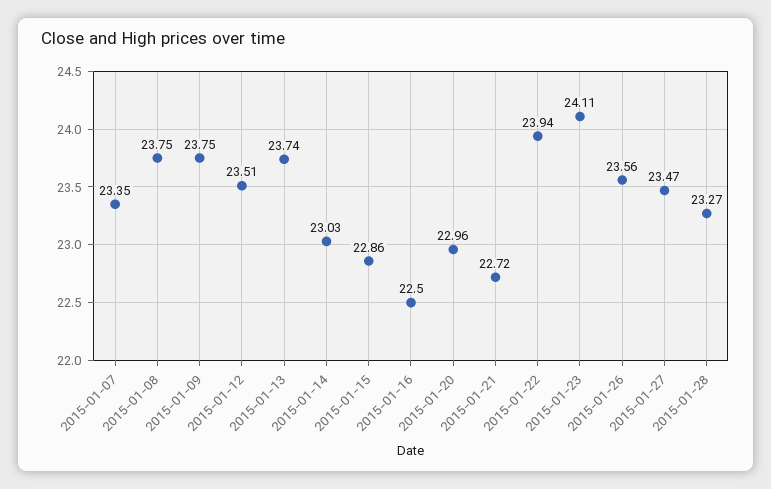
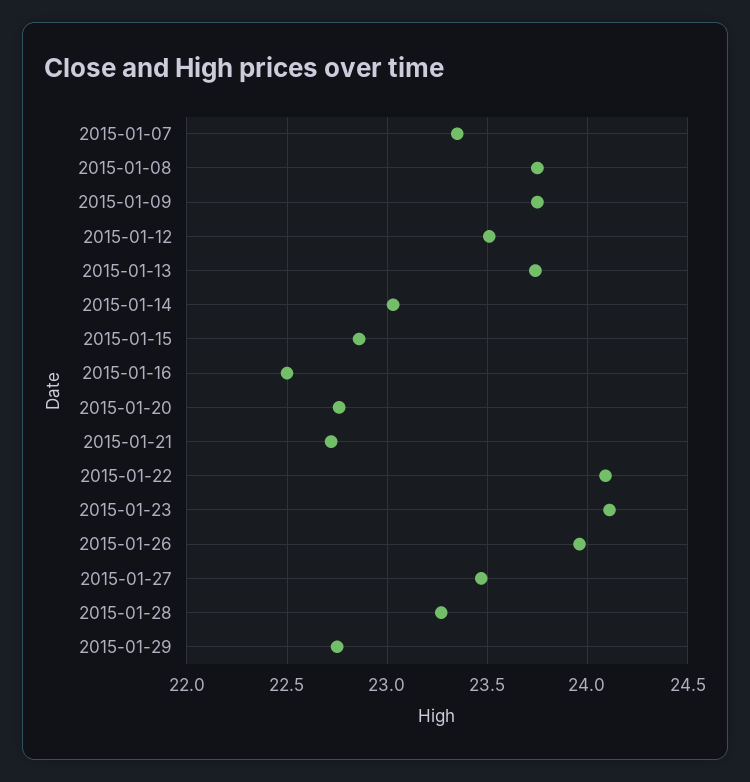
2015-01-20: 22.96 -> 22.75
2015-01-22: 23.94 -> 24.1
2015-01-26: 23.56 -> 23.95
2015-01-29: none -> 22.75

